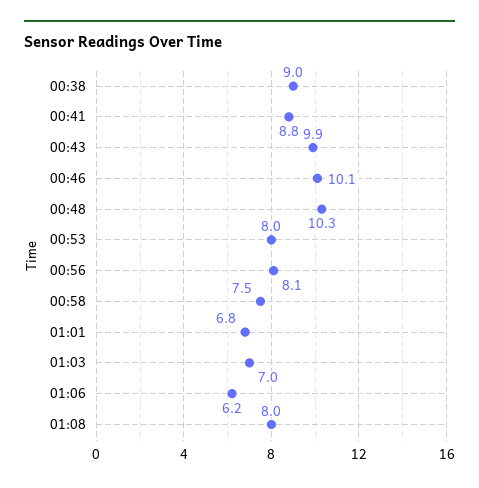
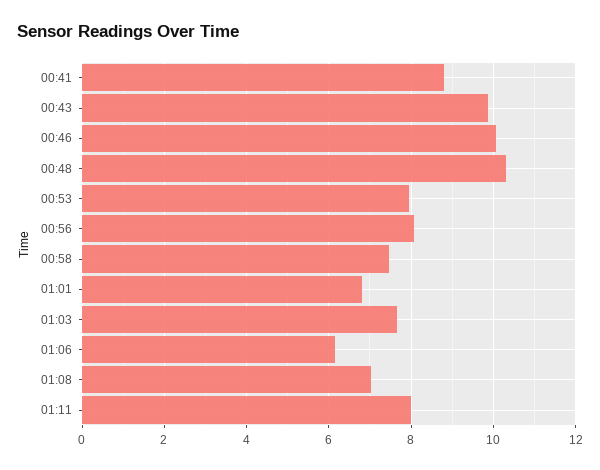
00:38: 9 -> none
01:03: 7 -> 7.6
01:08: 8 -> 7
01:11: none -> 8

